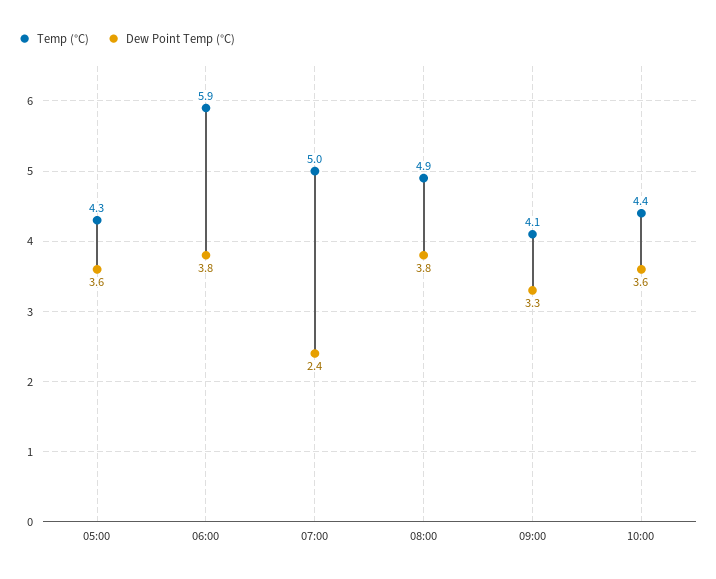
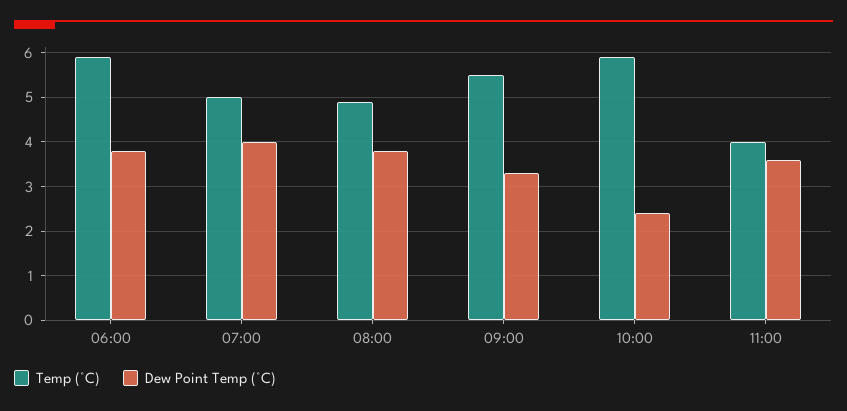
Temp (°C), 05:00: 4.3 -> none
Dew Point Temp (°C), 05:00: 3.6 -> none
Dew Point Temp (°C), 07:00: 2.4 -> 4
Temp (°C), 09:00: 4.1 -> 5.5
Temp (°C), 10:00: 4.4 -> 6
Dew Point Temp (°C), 10:00: 3.6 -> 2.5
Temp (°C), 11:00: none -> 4
Dew Point Temp (°C), 11:00: none -> 3.5

